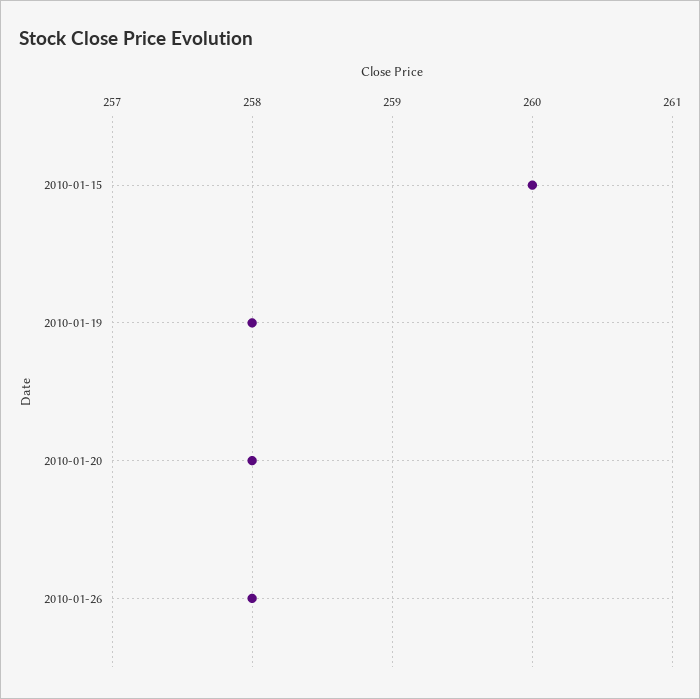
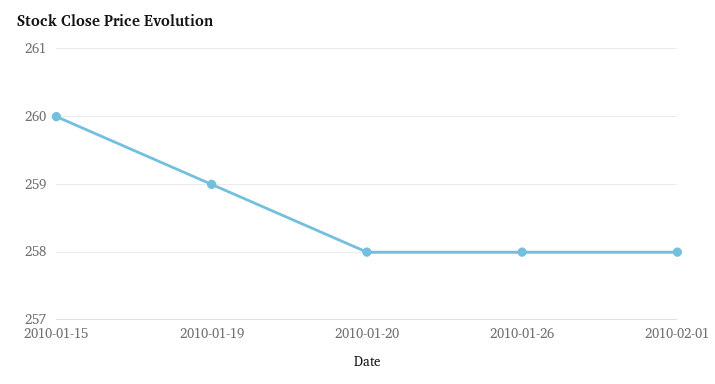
2010-01-19: 258 -> 259
2010-02-01: none -> 258

